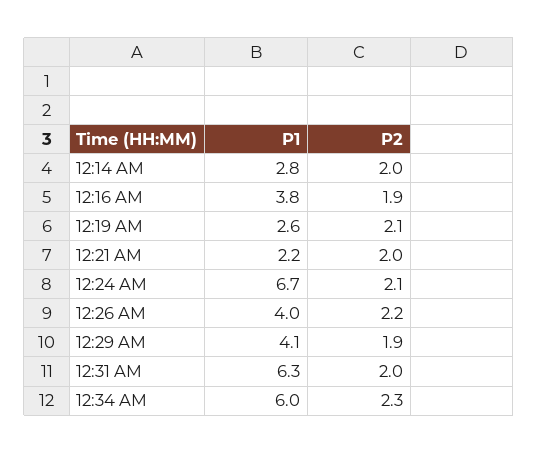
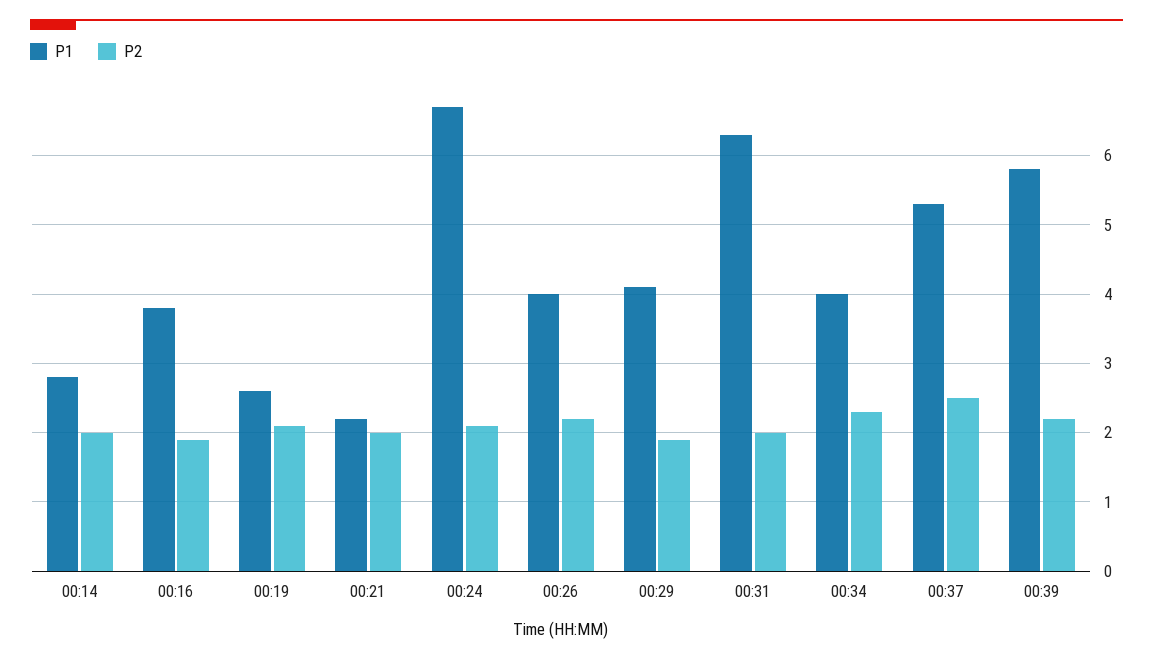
P1, 12:34 AM: 6 -> 4
P1, 00:37: none -> 5.3
P2, 00:37: none -> 2.5
P1, 00:39: none -> 5.8
P2, 00:39: none -> 2.2

